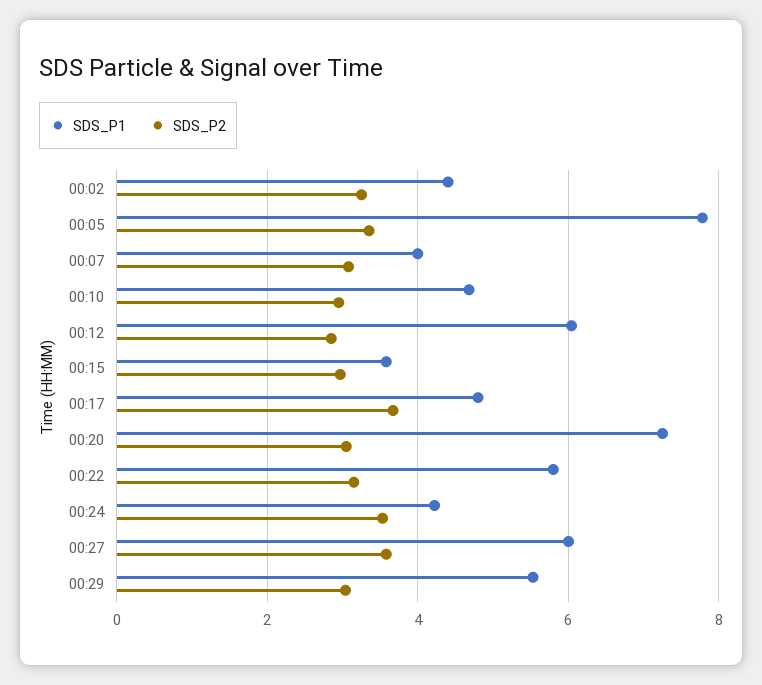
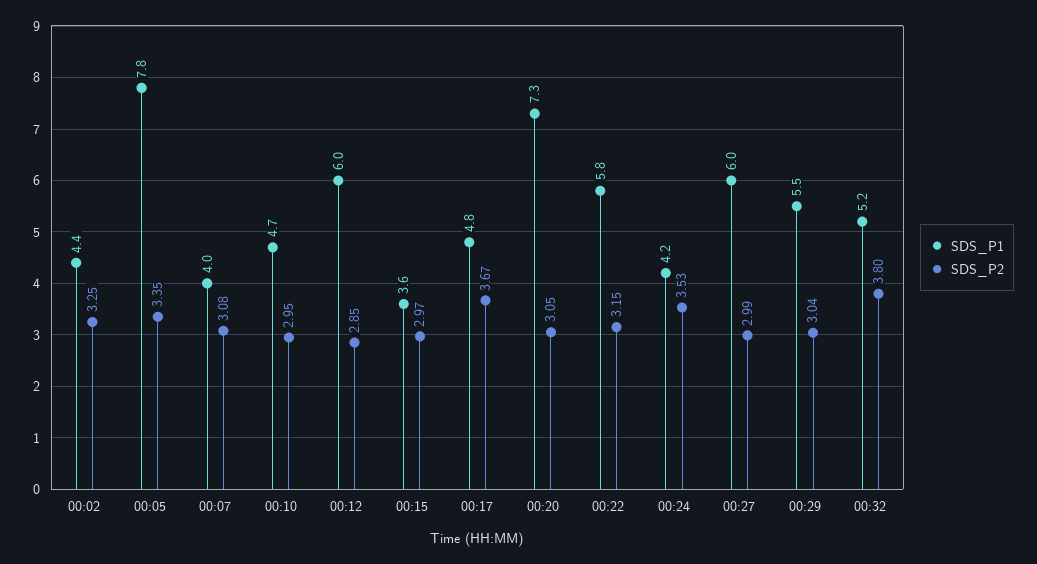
SDS_P2, 00:27: 3.6 -> 2.99
SDS_P1, 00:32: none -> 5.2
SDS_P2, 00:32: none -> 3.8

